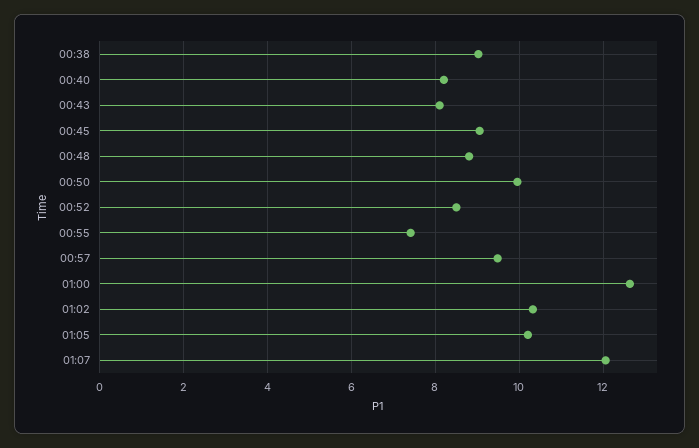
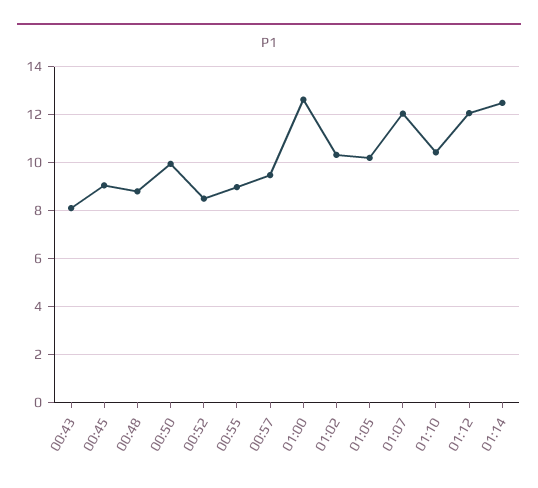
00:38: 9 -> none
00:40: 8.2 -> none
00:55: 7.4 -> 9
01:10: none -> 10.5
01:12: none -> 12
01:14: none -> 12.5

